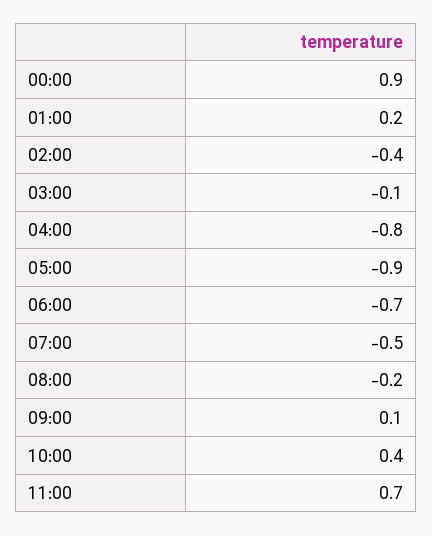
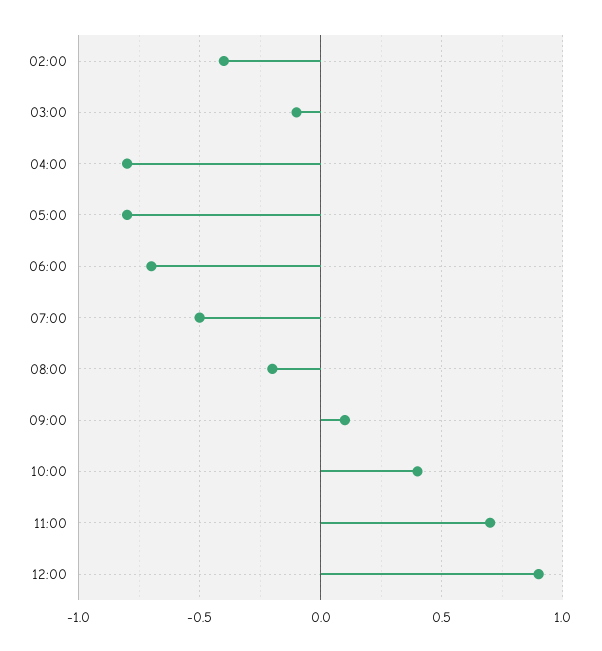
00:00: 0.9 -> none
01:00: 0.2 -> none
05:00: -0.9 -> -0.8
12:00: none -> 0.9

